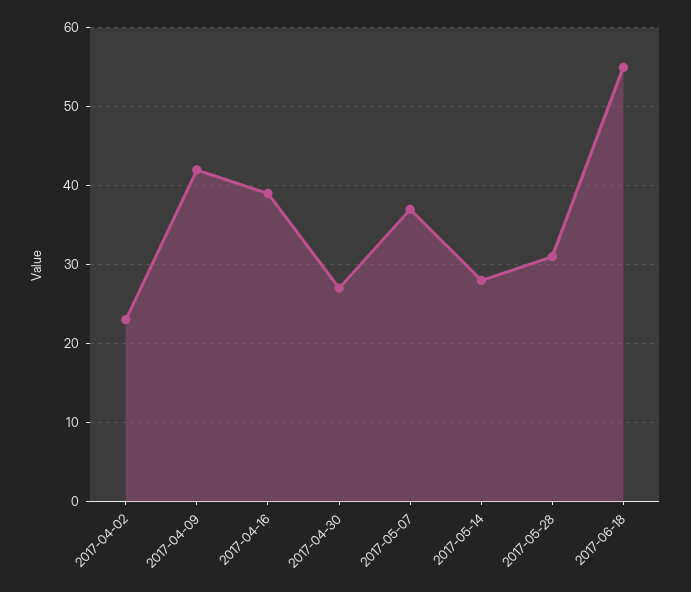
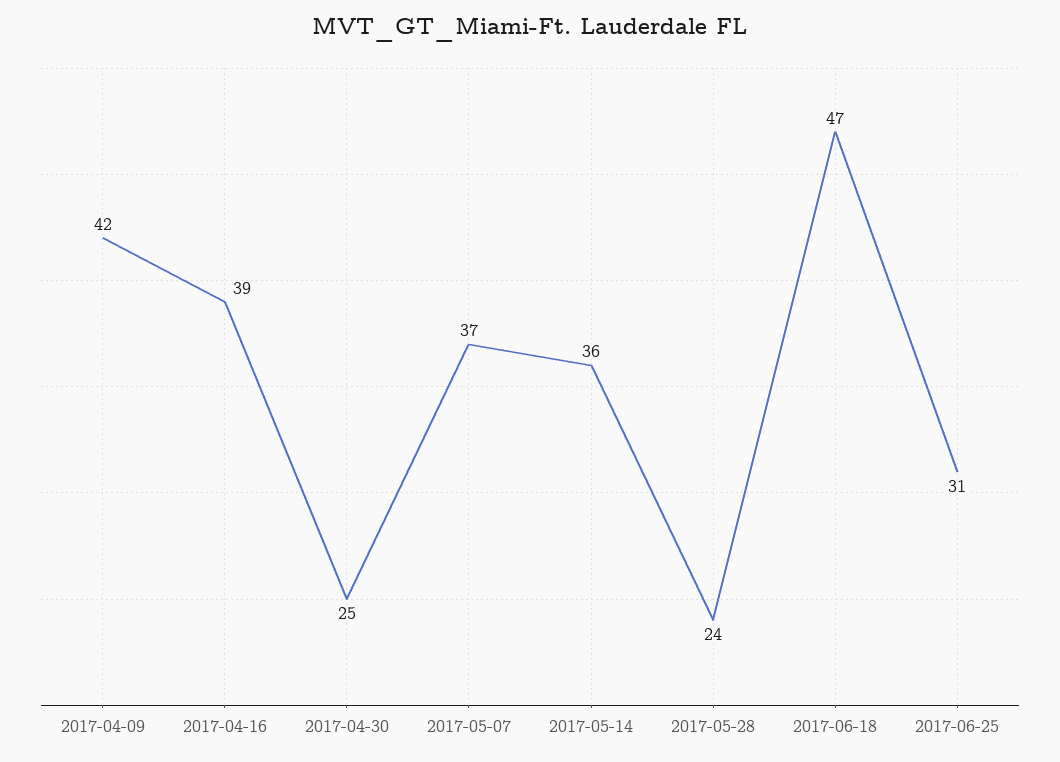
2017-04-02: 23 -> none
2017-04-30: 27 -> 25
2017-05-14: 28 -> 36
2017-05-28: 31 -> 24
2017-06-18: 55 -> 47
2017-06-25: none -> 31

